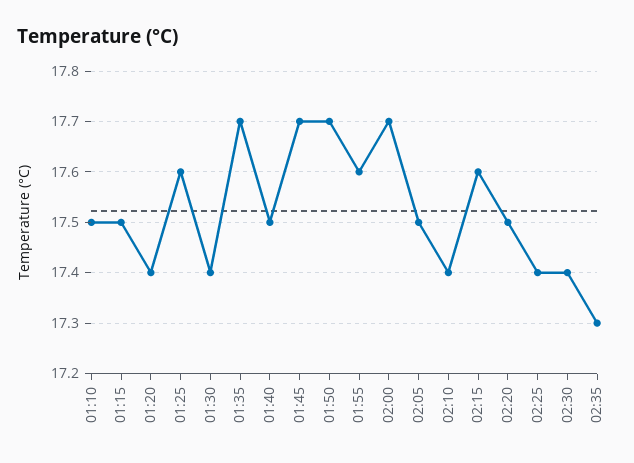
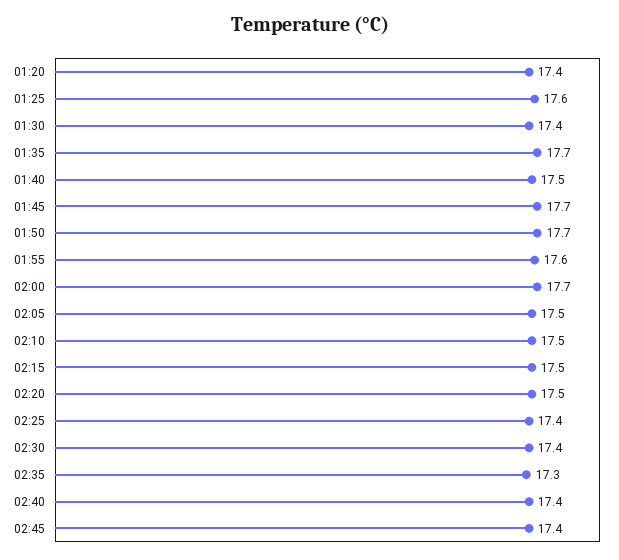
01:10: 17.5 -> none
01:15: 17.5 -> none
02:10: 17.4 -> 17.5
02:15: 17.6 -> 17.5
02:40: none -> 17.4
02:45: none -> 17.4

